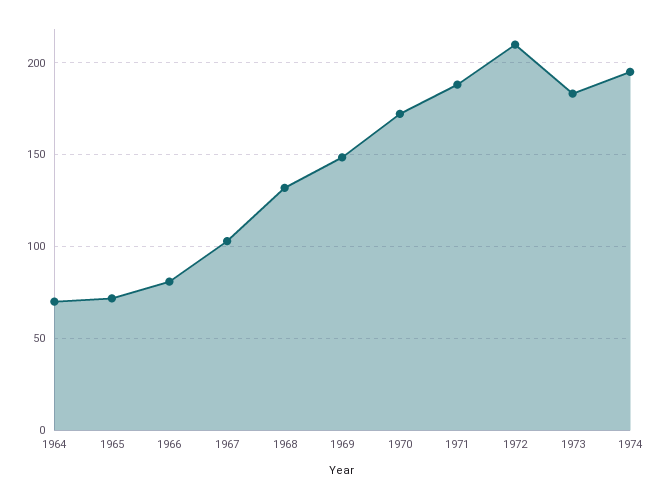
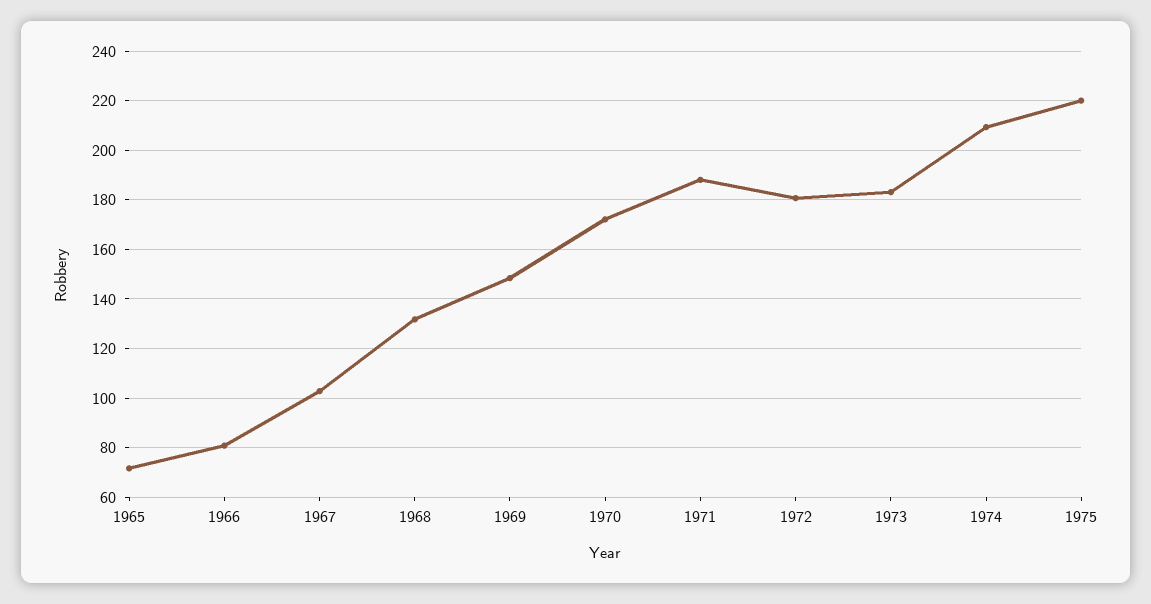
1964: 70 -> none
1972: 210 -> 180
1974: 195 -> 210
1975: none -> 220

